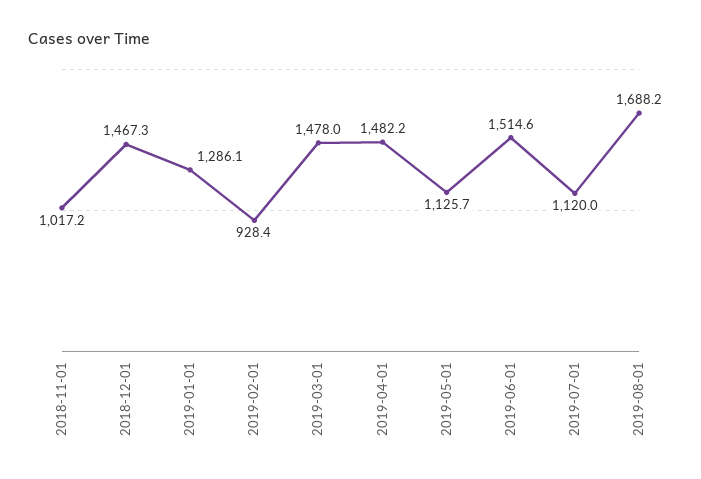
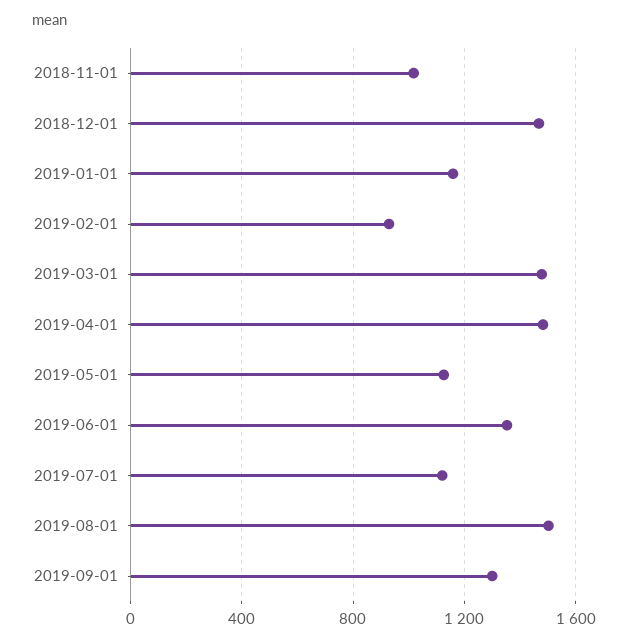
2019-01-01: 1286.1 -> 1150
2019-06-01: 1514.6 -> 1350
2019-08-01: 1688.2 -> 1500
2019-09-01: none -> 1300

